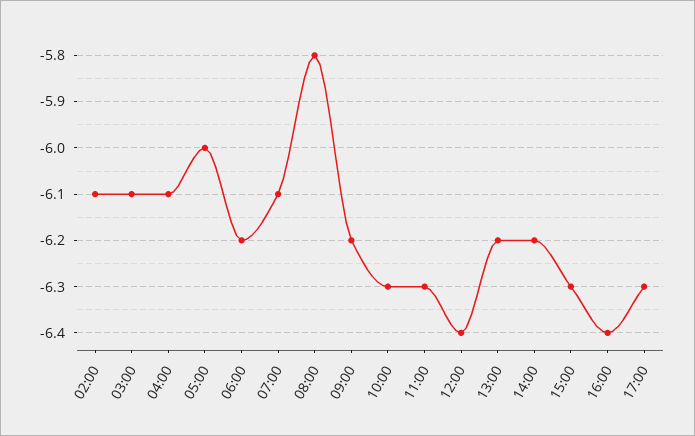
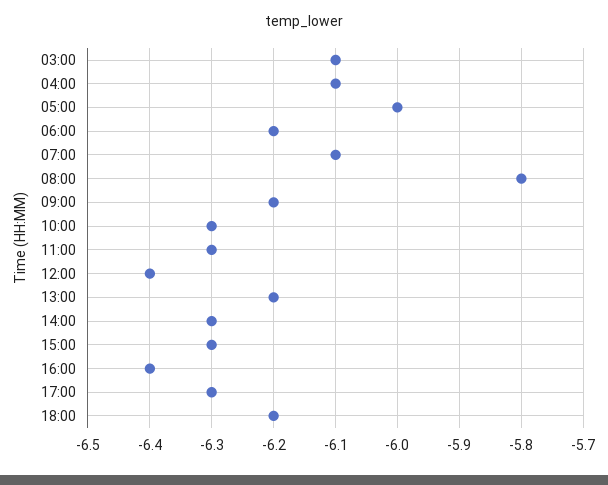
02:00: -6.1 -> none
14:00: -6.2 -> -6.3
18:00: none -> -6.2

